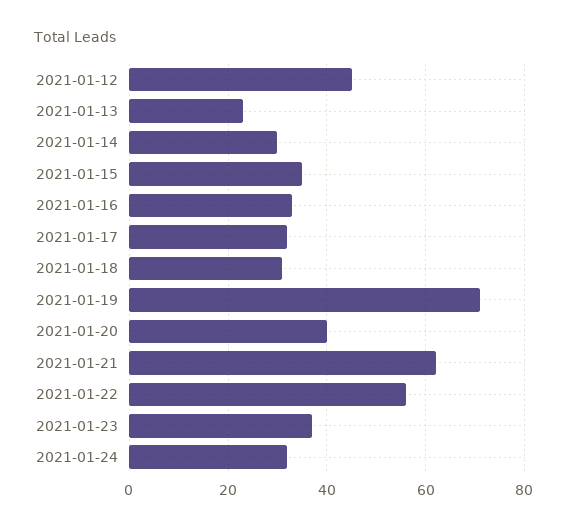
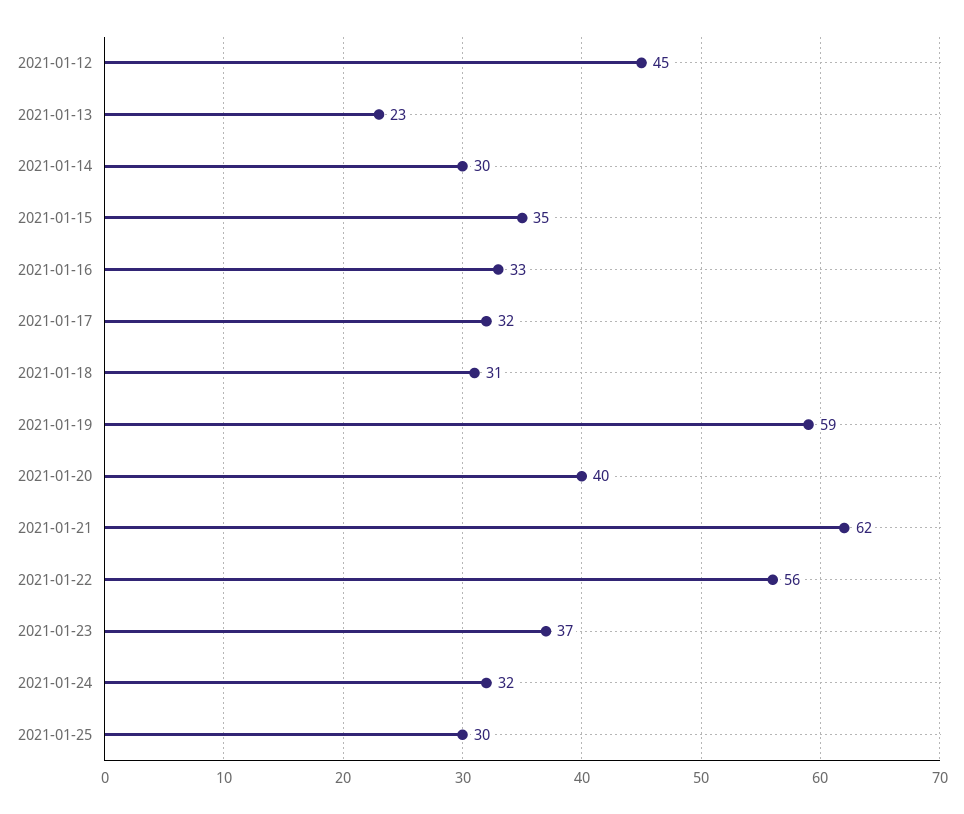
2021-01-19: 70 -> 59
2021-01-25: none -> 30

